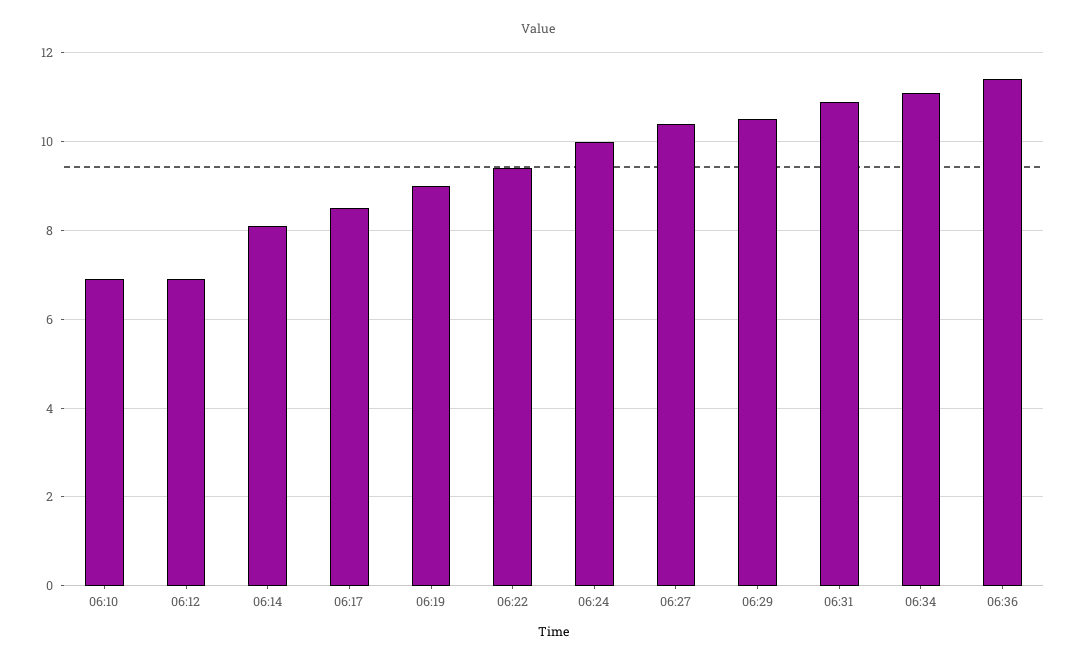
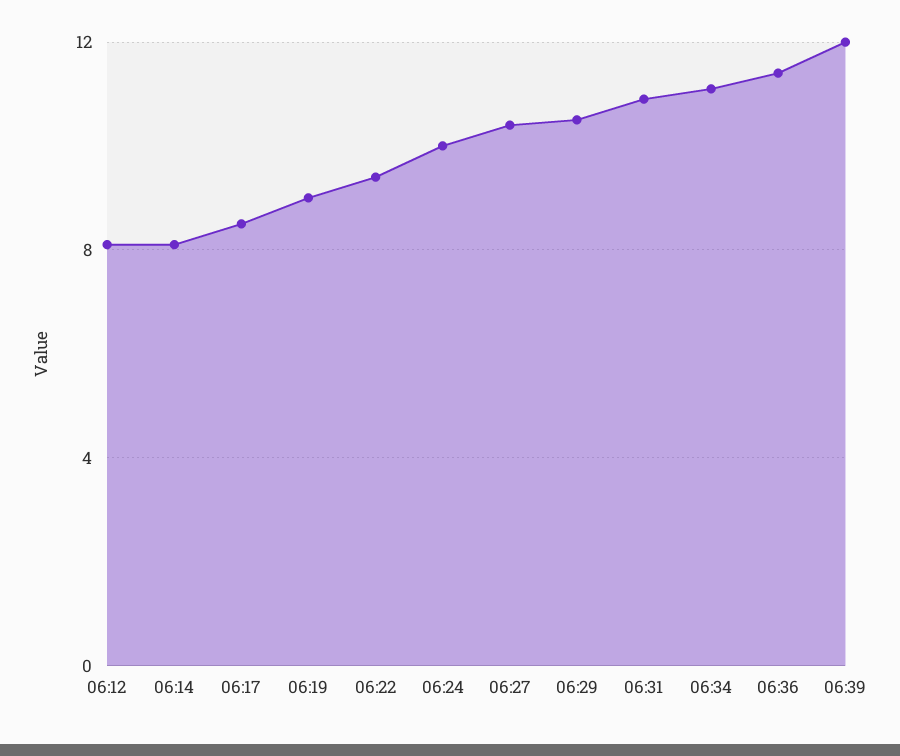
06:10: 7 -> none
06:12: 7 -> 8
06:39: none -> 12

